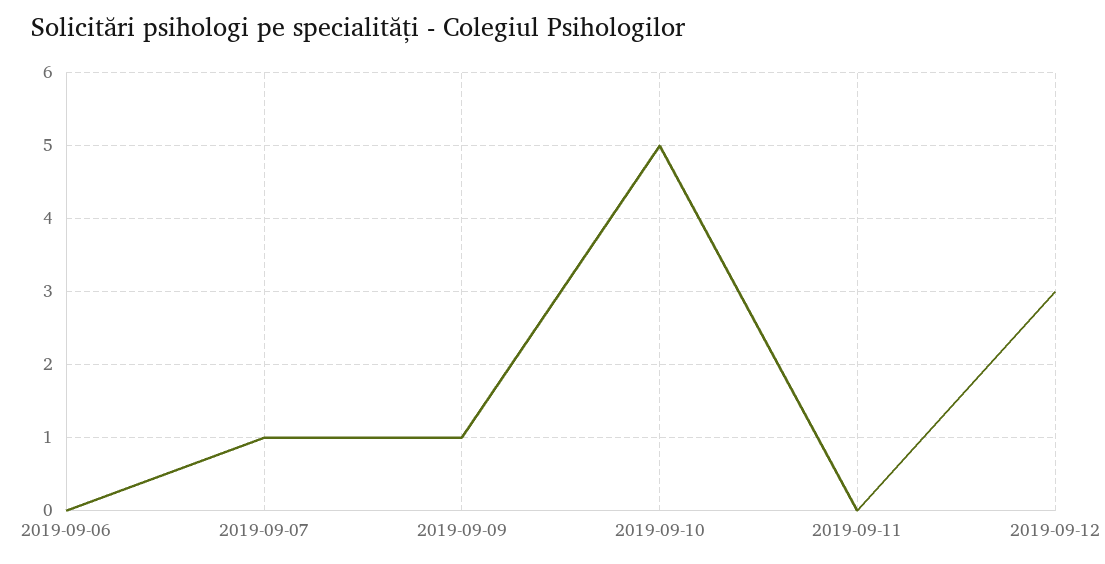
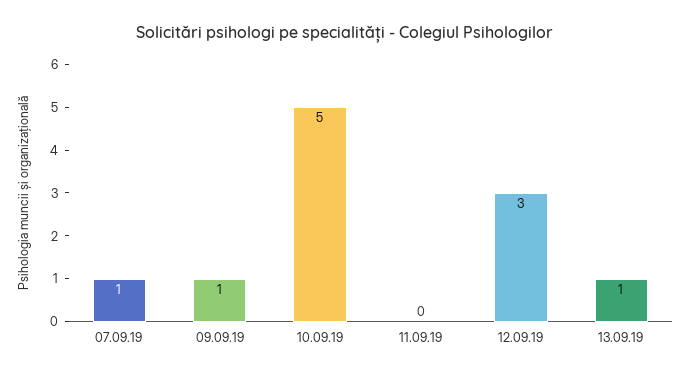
2019-09-06: 0 -> none
13.09.19: none -> 1

